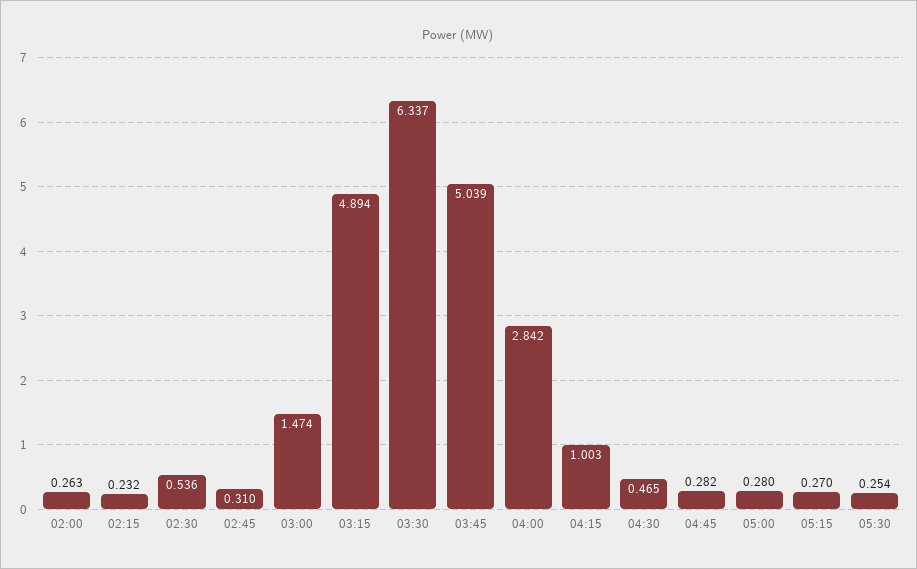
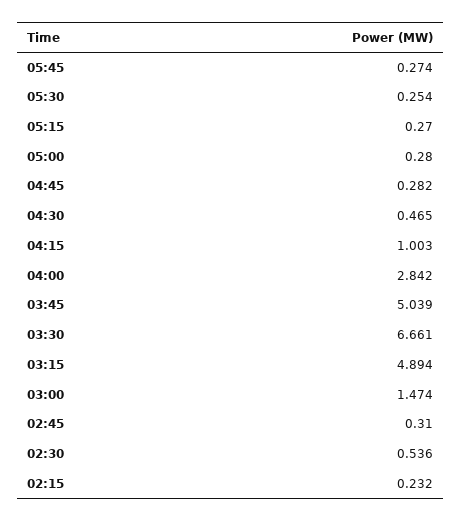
02:00: 0.263 -> none
03:30: 6.337 -> 6.661
05:45: none -> 0.274

